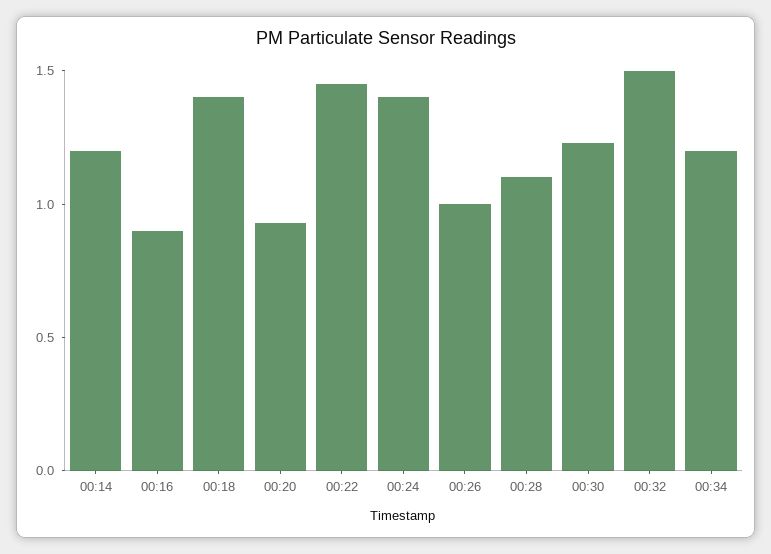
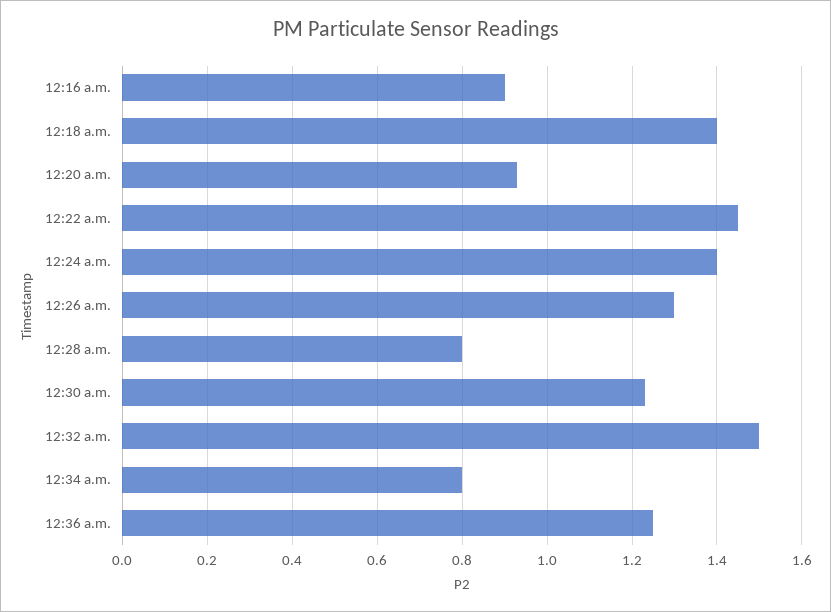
00:14: 1.2 -> none
00:26: 1 -> 1.3
00:28: 1.1 -> 0.8
00:34: 1.2 -> 0.8
12:36 a.m.: none -> 1.25

